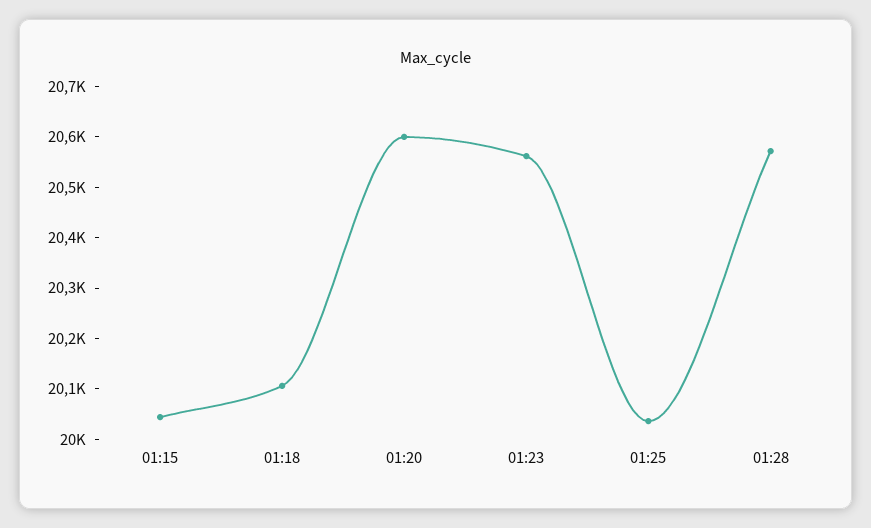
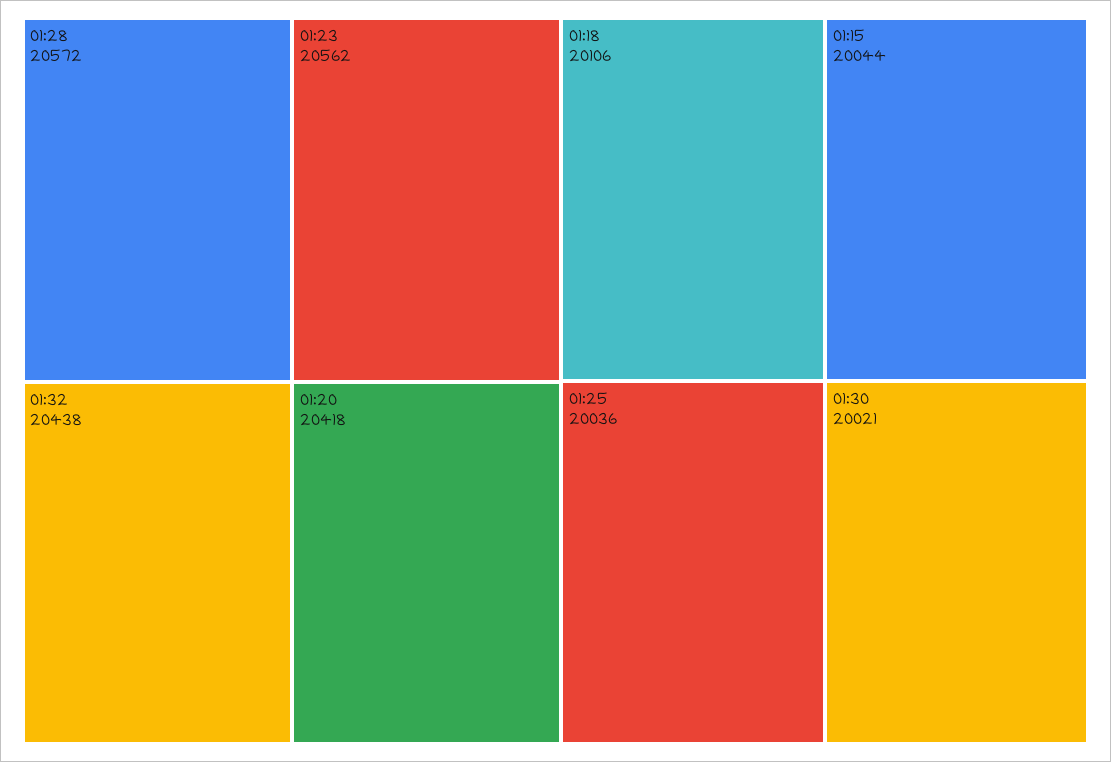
01:20: 20600 -> 20418
01:32: none -> 20438
01:30: none -> 20021

